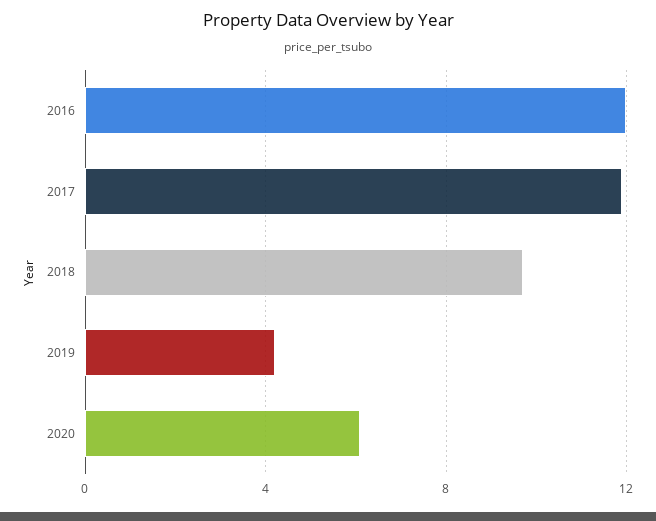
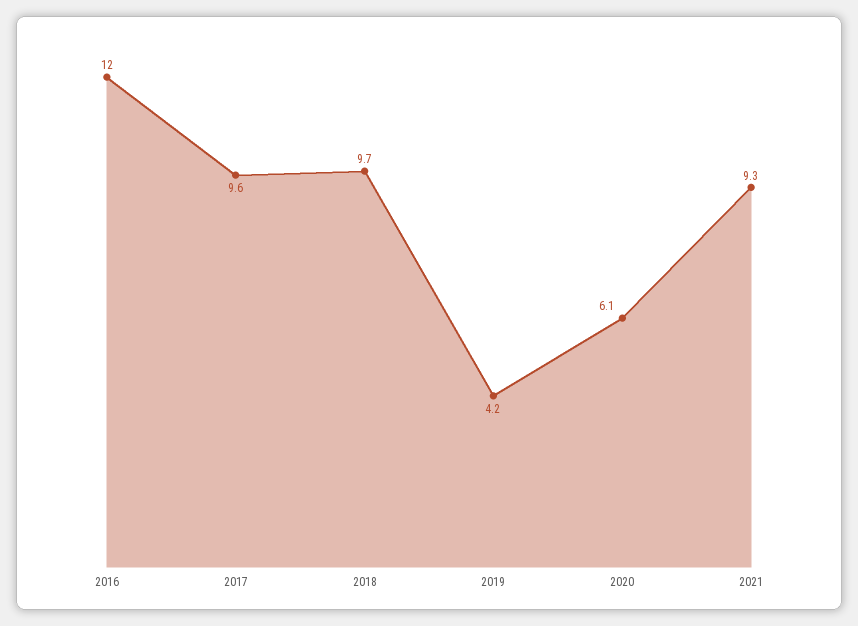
2017: 12 -> 9.6
2021: none -> 9.3

